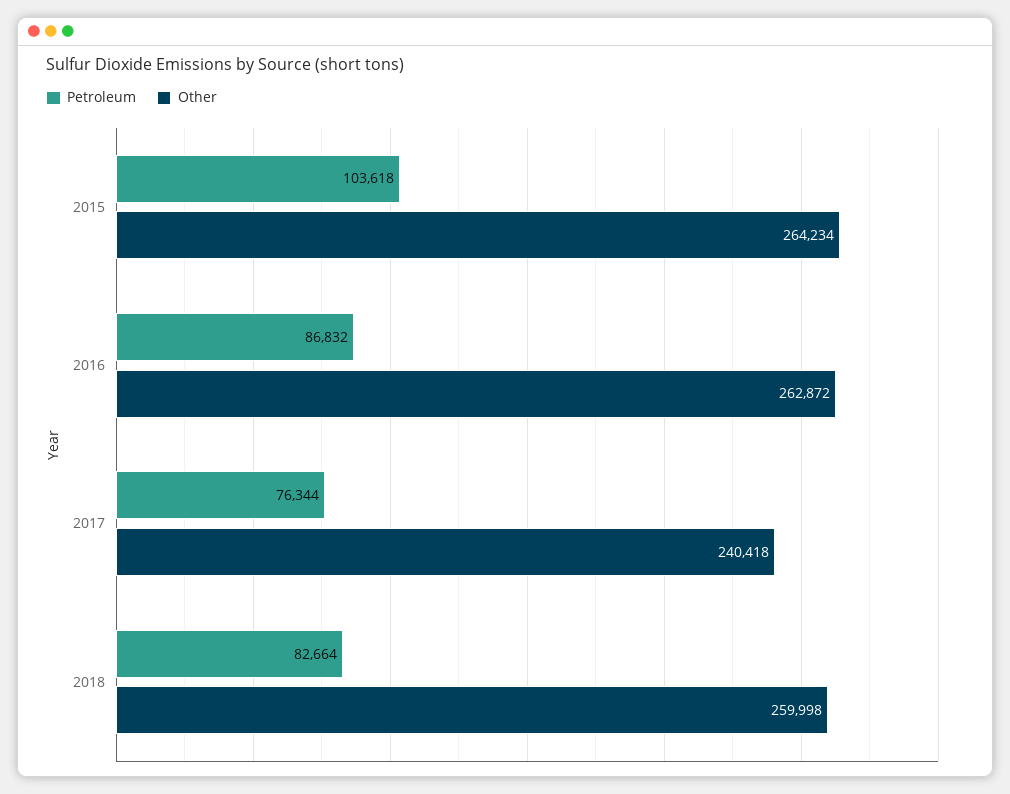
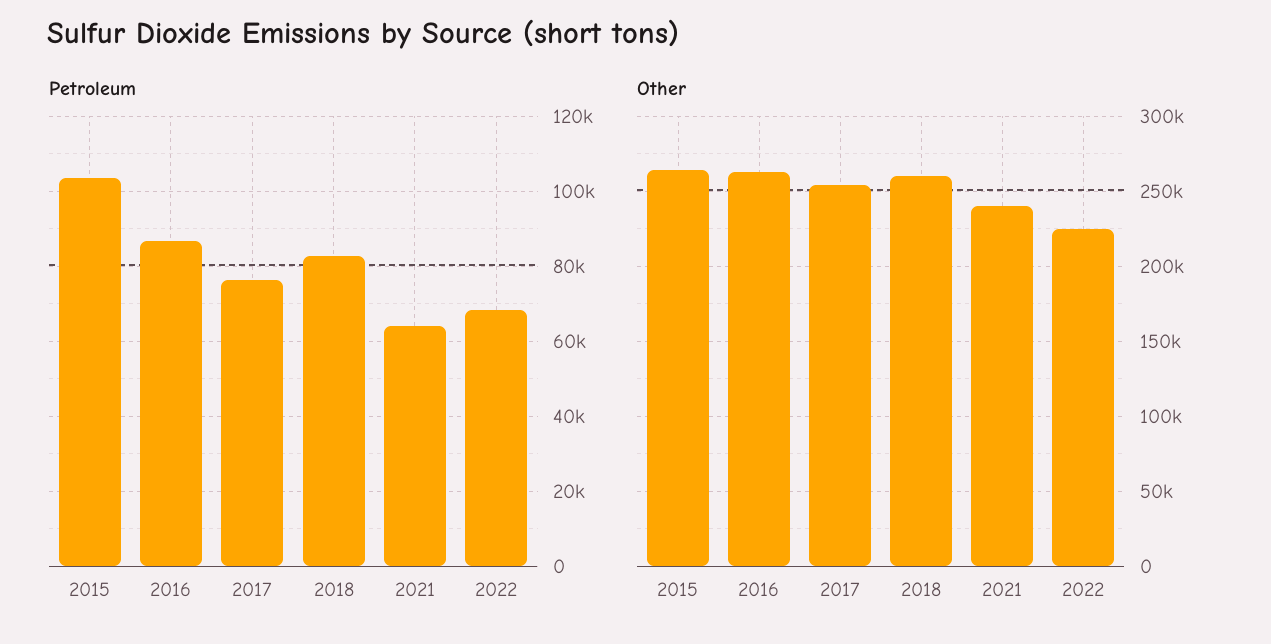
Other, 2017: 240418 -> 255000
Petroleum, 2021: none -> 64000
Petroleum, 2022: none -> 68000
Other, 2021: none -> 240000
Other, 2022: none -> 225000

